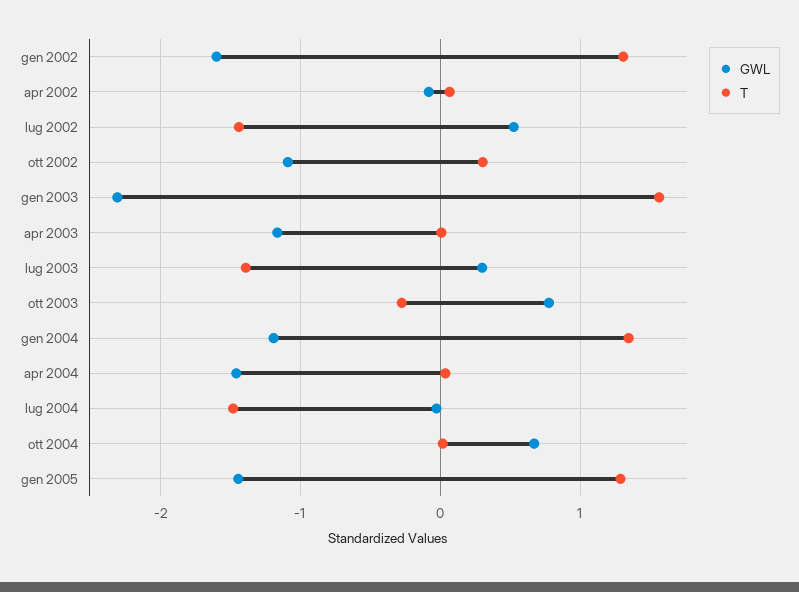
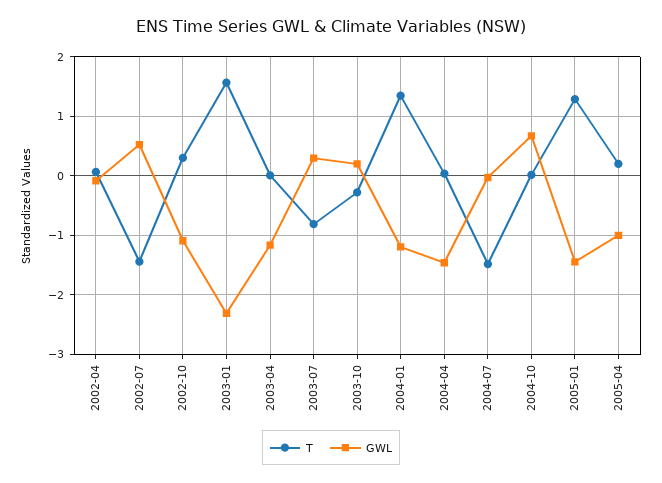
GWL, gen 2002: -1.6 -> none
T, gen 2002: 1.3 -> none
T, lug 2003: -1.4 -> -0.8
GWL, ott 2003: 0.8 -> 0.2
T, 2005-04: none -> 0.2
GWL, 2005-04: none -> -1

